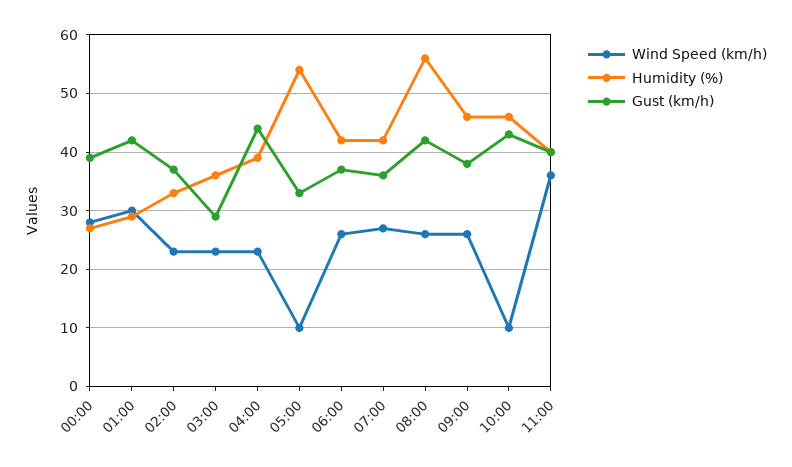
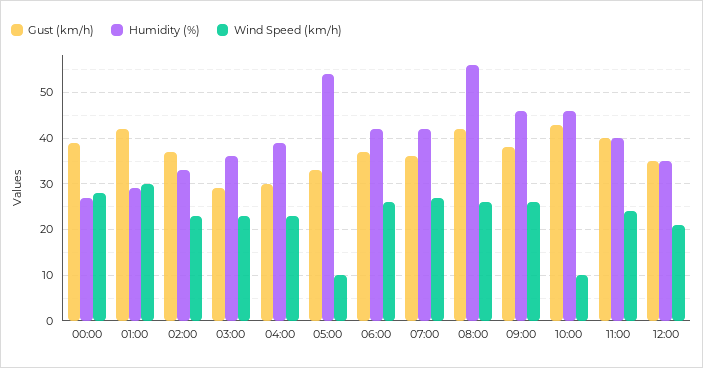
Gust (km/h), 04:00: 45 -> 30
Wind Speed (km/h), 11:00: 35 -> 25
Gust (km/h), 12:00: none -> 35
Humidity (%), 12:00: none -> 35
Wind Speed (km/h), 12:00: none -> 20

